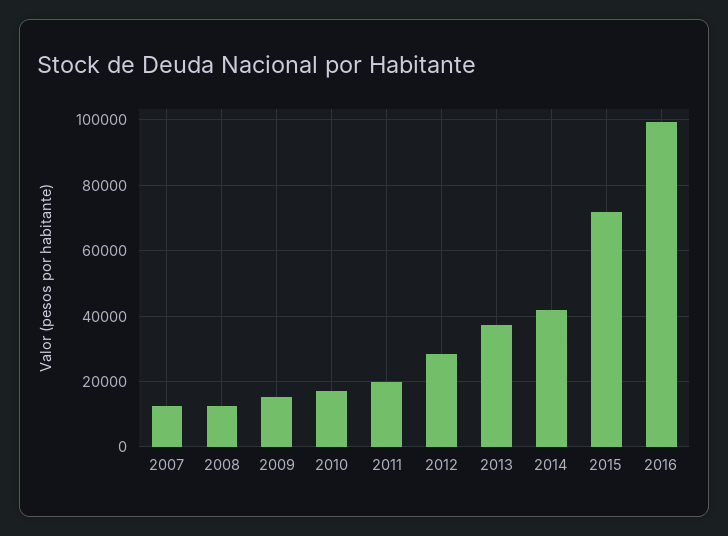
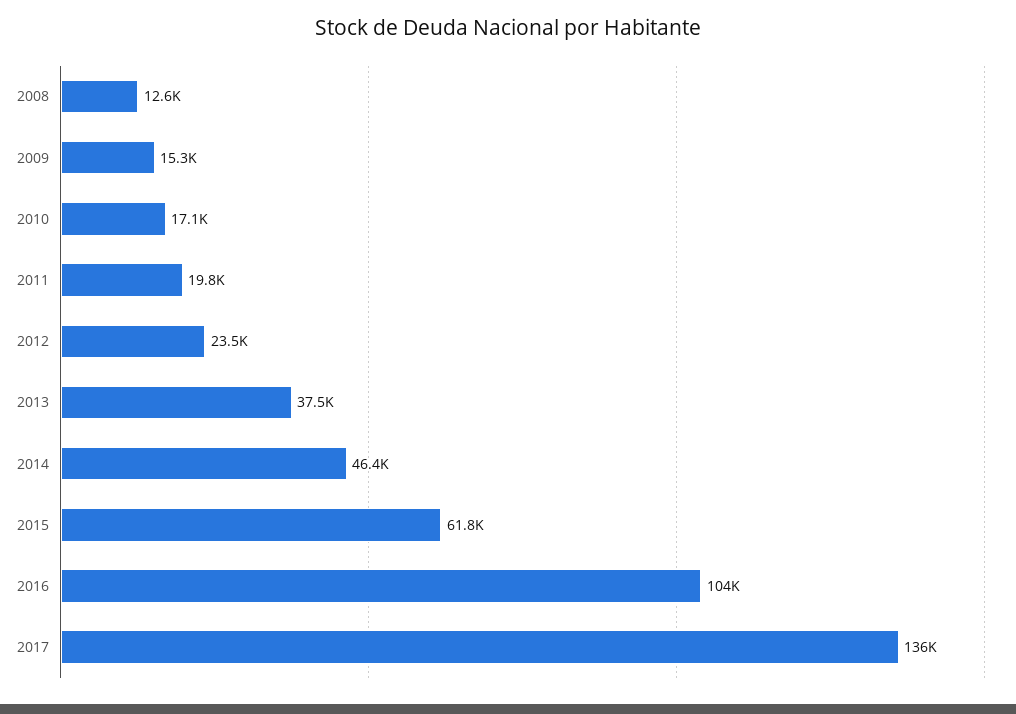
2007: 12000 -> none
2012: 28000 -> 23500
2014: 42000 -> 46400
2015: 72000 -> 61800
2016: 100000 -> 104000
2017: none -> 136000

